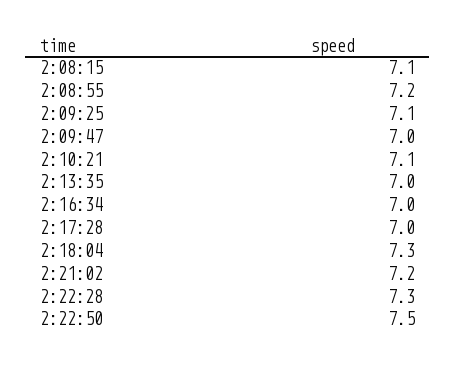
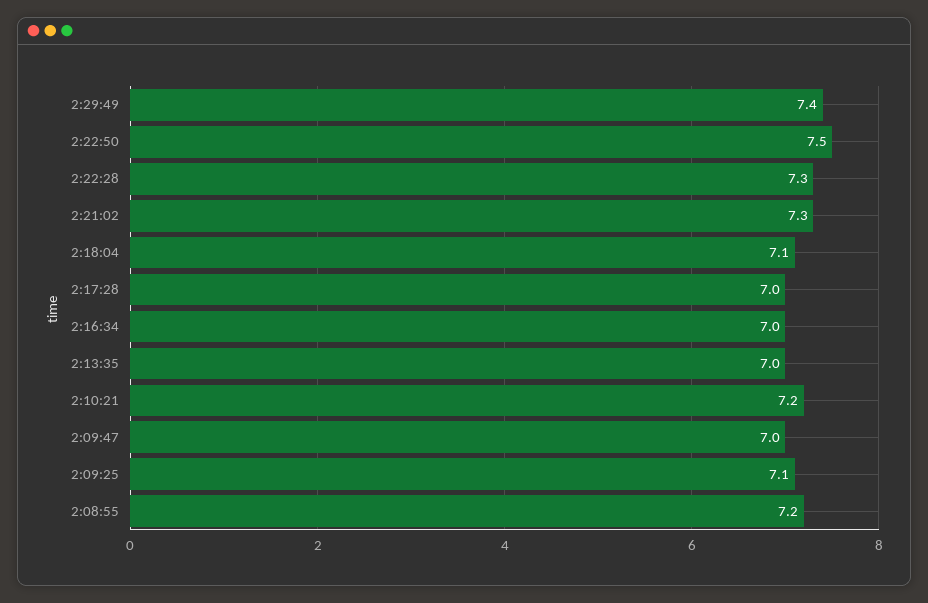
2:08:15: 7.1 -> none
2:10:21: 7.1 -> 7.2
2:18:04: 7.3 -> 7.1
2:21:02: 7.2 -> 7.3
2:29:49: none -> 7.4

